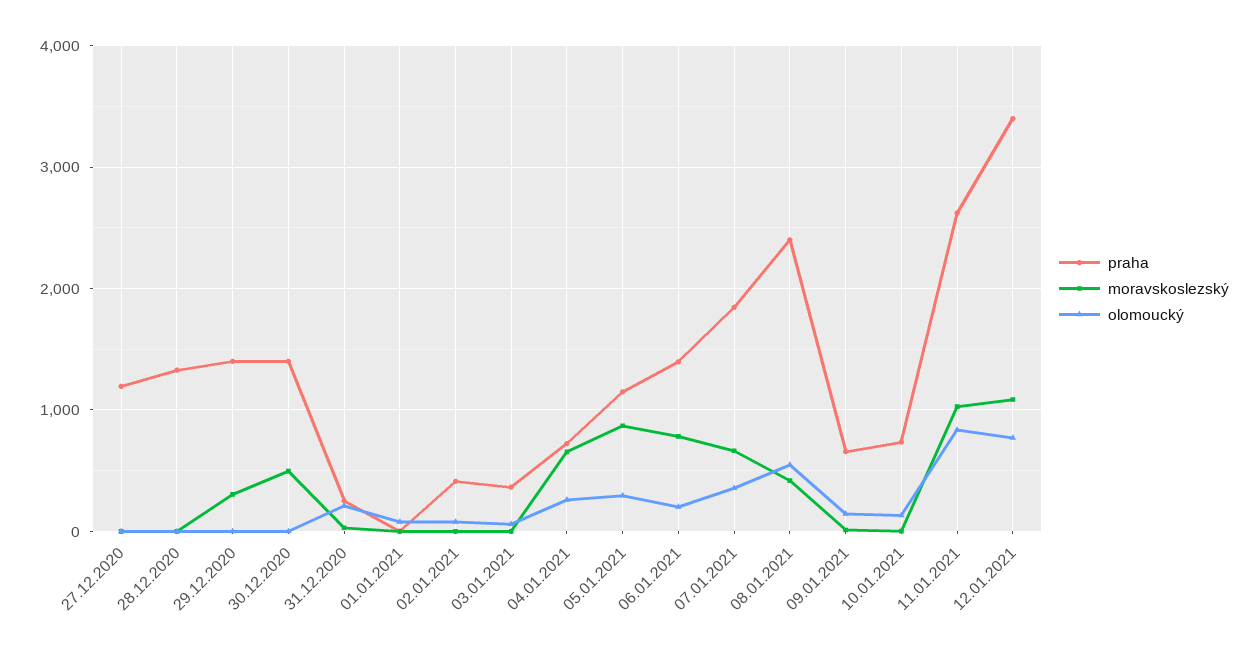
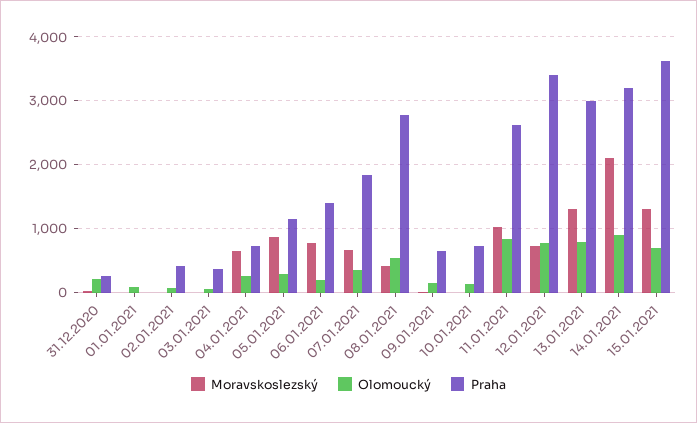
praha, 27.12.2020: 1200 -> none
moravskoslezský, 27.12.2020: 0 -> none
olomoucký, 27.12.2020: 0 -> none
praha, 28.12.2020: 1300 -> none
moravskoslezský, 28.12.2020: 0 -> none
olomoucký, 28.12.2020: 0 -> none
praha, 29.12.2020: 1400 -> none
moravskoslezský, 29.12.2020: 300 -> none
olomoucký, 29.12.2020: 0 -> none
praha, 30.12.2020: 1400 -> none
moravskoslezský, 30.12.2020: 500 -> none
olomoucký, 30.12.2020: 0 -> none
praha, 08.01.2021: 2400 -> 2800
moravskoslezský, 12.01.2021: 1100 -> 700
moravskoslezský, 13.01.2021: none -> 1300
olomoucký, 13.01.2021: none -> 800
praha, 13.01.2021: none -> 3000
moravskoslezský, 14.01.2021: none -> 2100
olomoucký, 14.01.2021: none -> 900
praha, 14.01.2021: none -> 3200
moravskoslezský, 15.01.2021: none -> 1300
olomoucký, 15.01.2021: none -> 700
praha, 15.01.2021: none -> 3600

